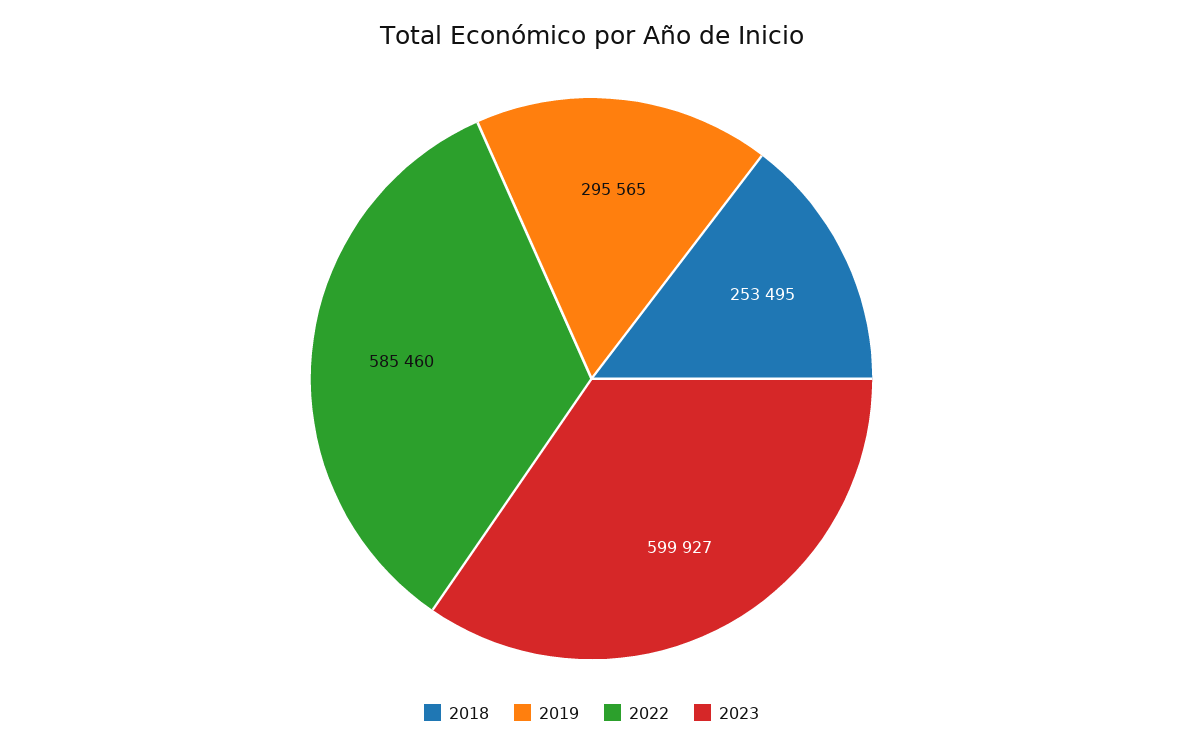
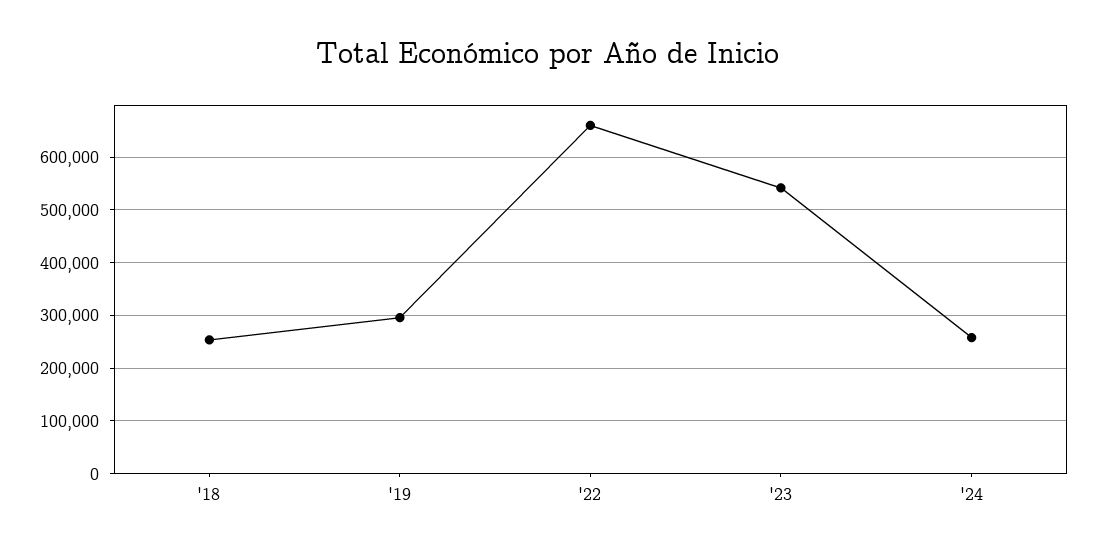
2022: 585460 -> 660000
2023: 599927 -> 540000
'24: none -> 260000

